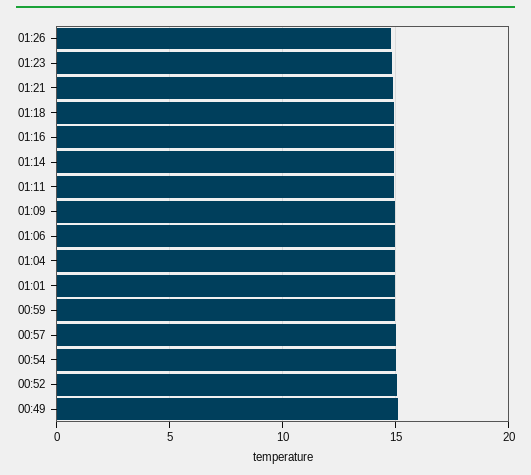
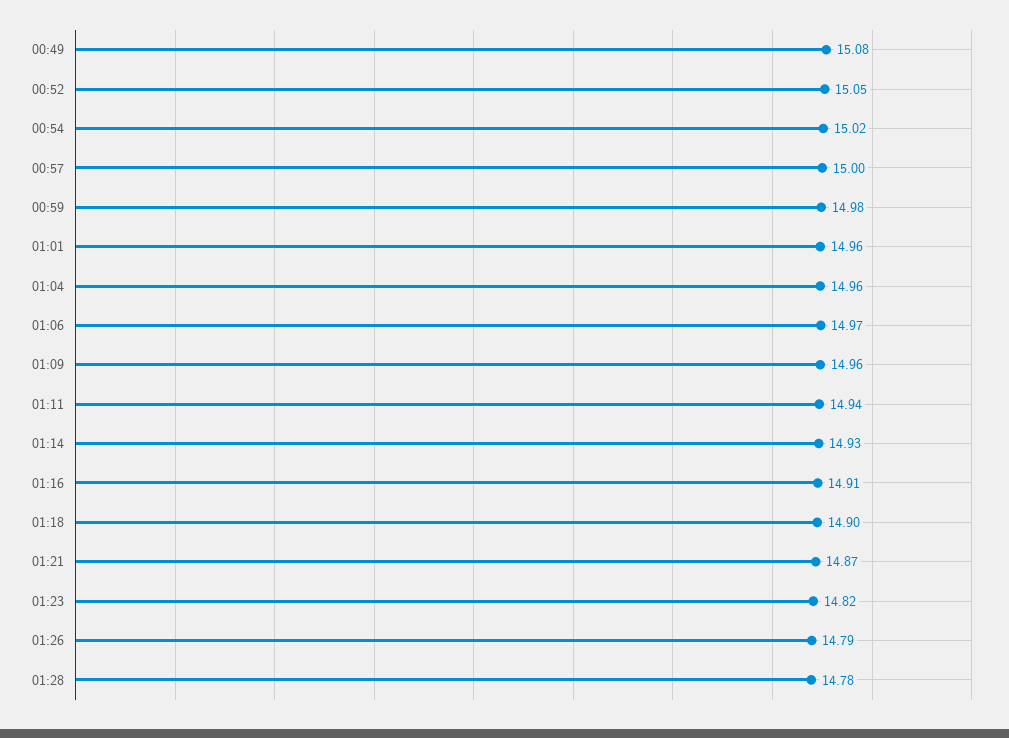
01:28: none -> 14.78

